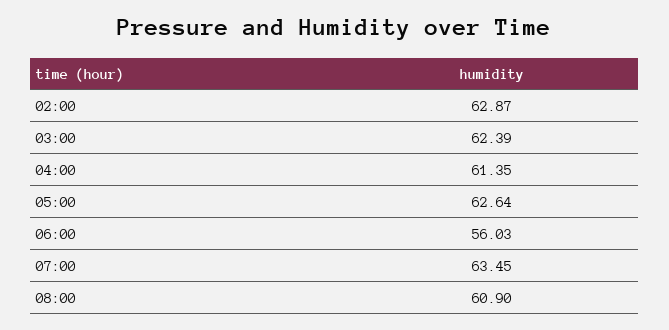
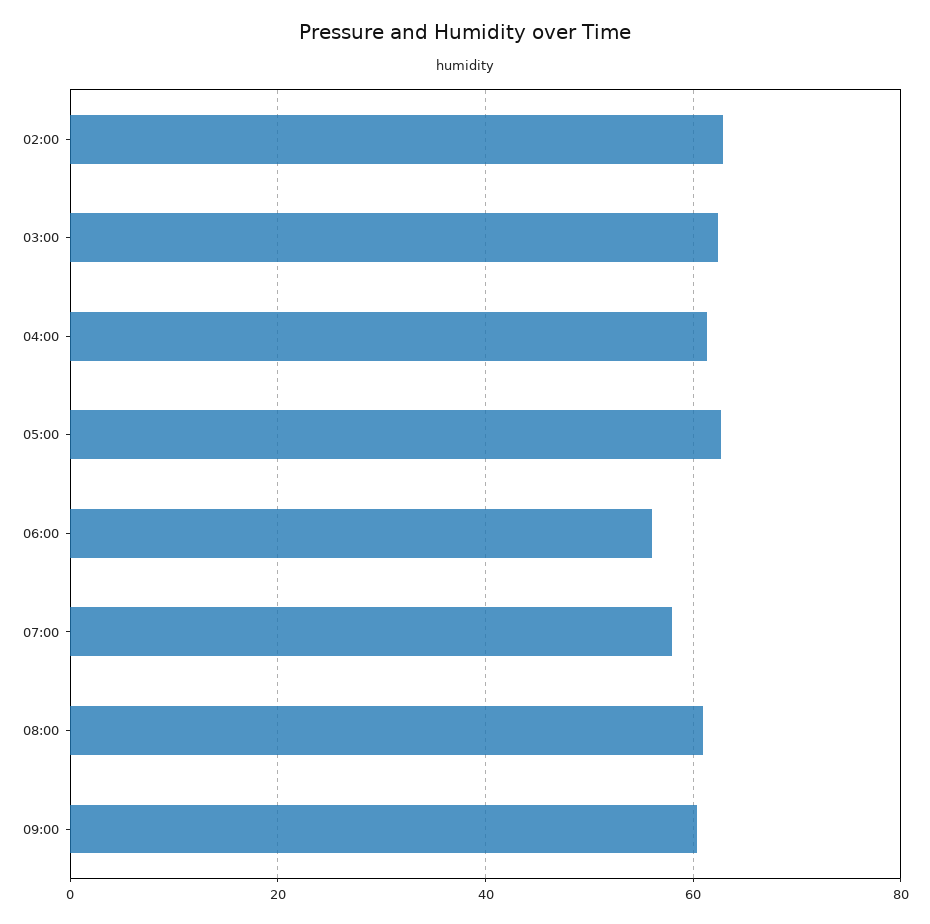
07:00: 63.45 -> 58
09:00: none -> 60

